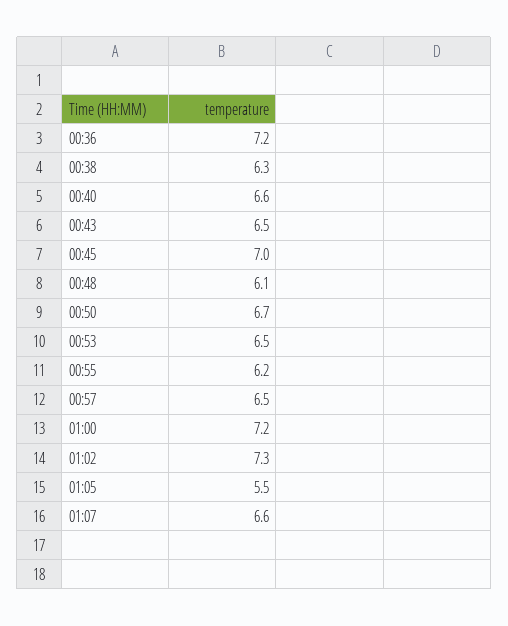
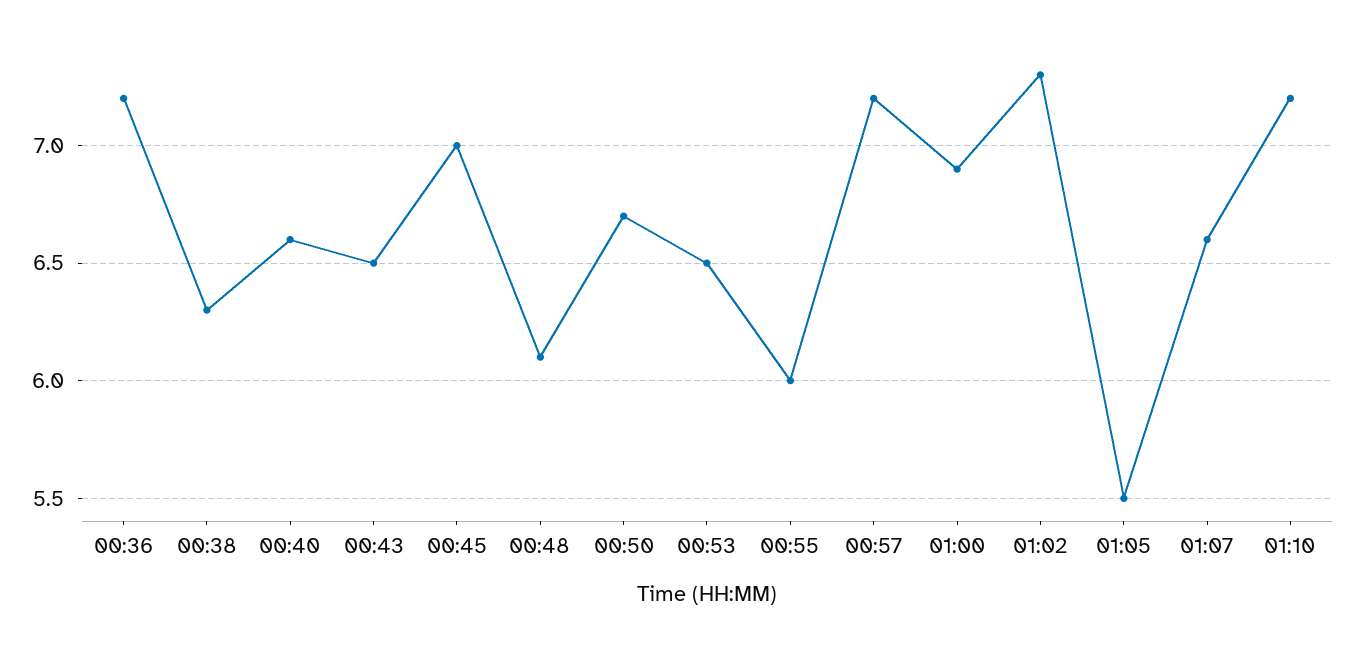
00:55: 6.2 -> 6
00:57: 6.5 -> 7.2
01:00: 7.2 -> 6.9
01:10: none -> 7.2

